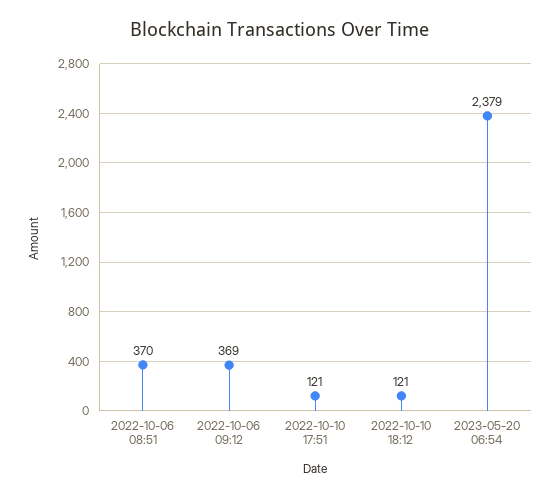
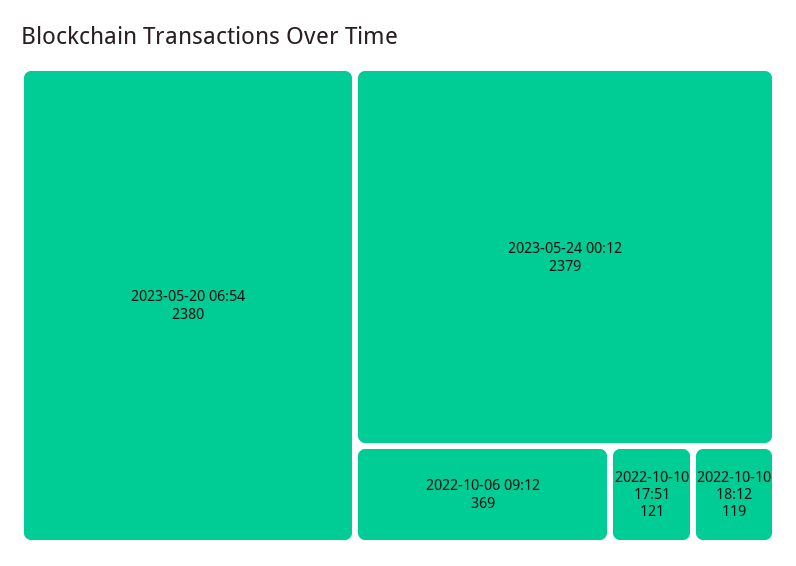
2022-10-06 08:51: 370 -> none
2022-10-10 18:12: 121 -> 119
2023-05-20 06:54: 2379 -> 2380
2023-05-24 00:12: none -> 2379

